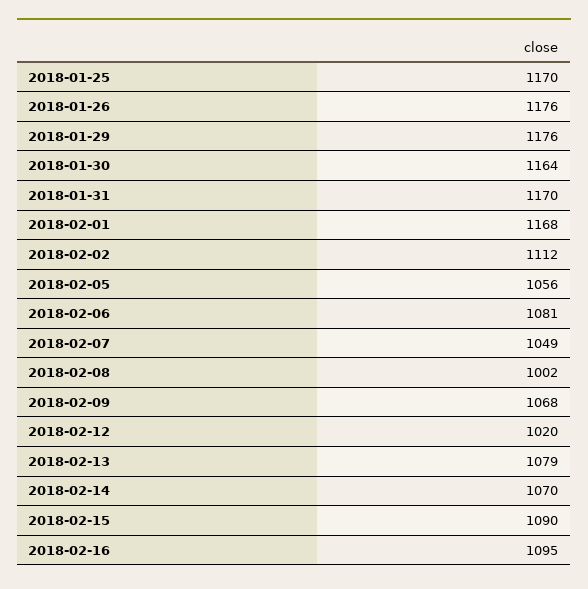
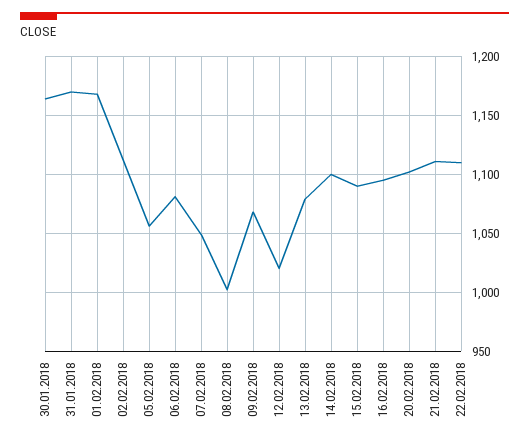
2018-01-25: 1170 -> none
2018-01-26: 1176 -> none
2018-01-29: 1176 -> none
2018-02-14: 1070 -> 1100
20.02.2018: none -> 1100
21.02.2018: none -> 1110
22.02.2018: none -> 1110

